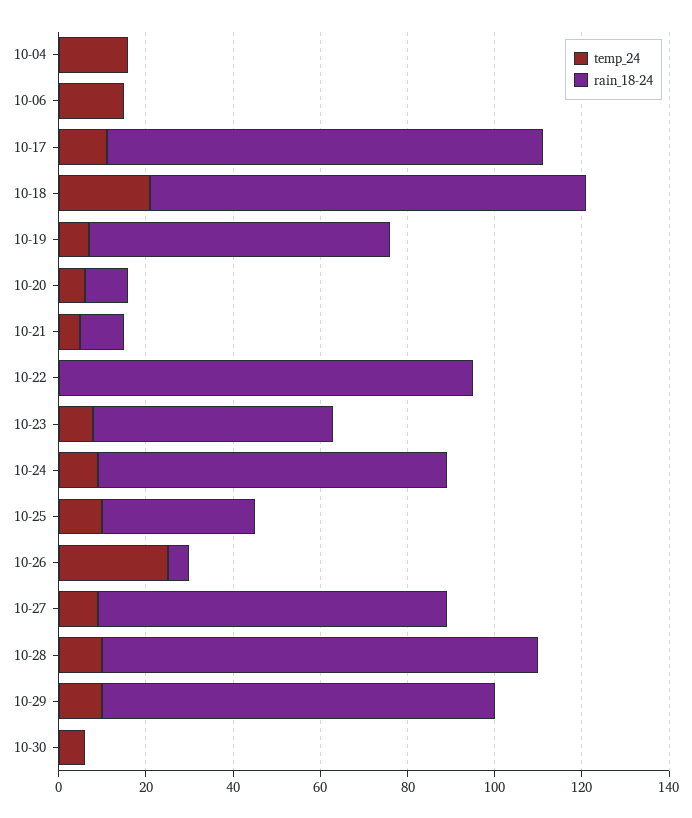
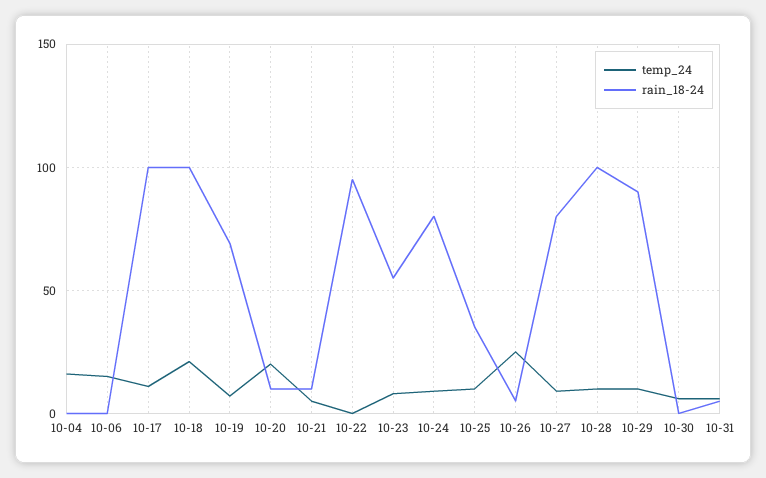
temp_24, 10-20: 5 -> 20
temp_24, 10-31: none -> 5
rain_18-24, 10-31: none -> 5

